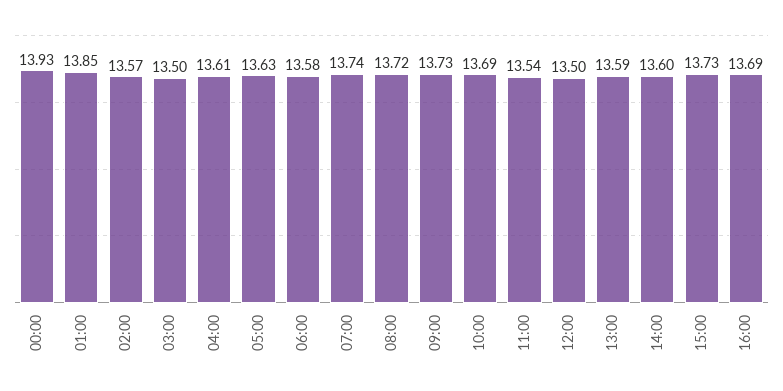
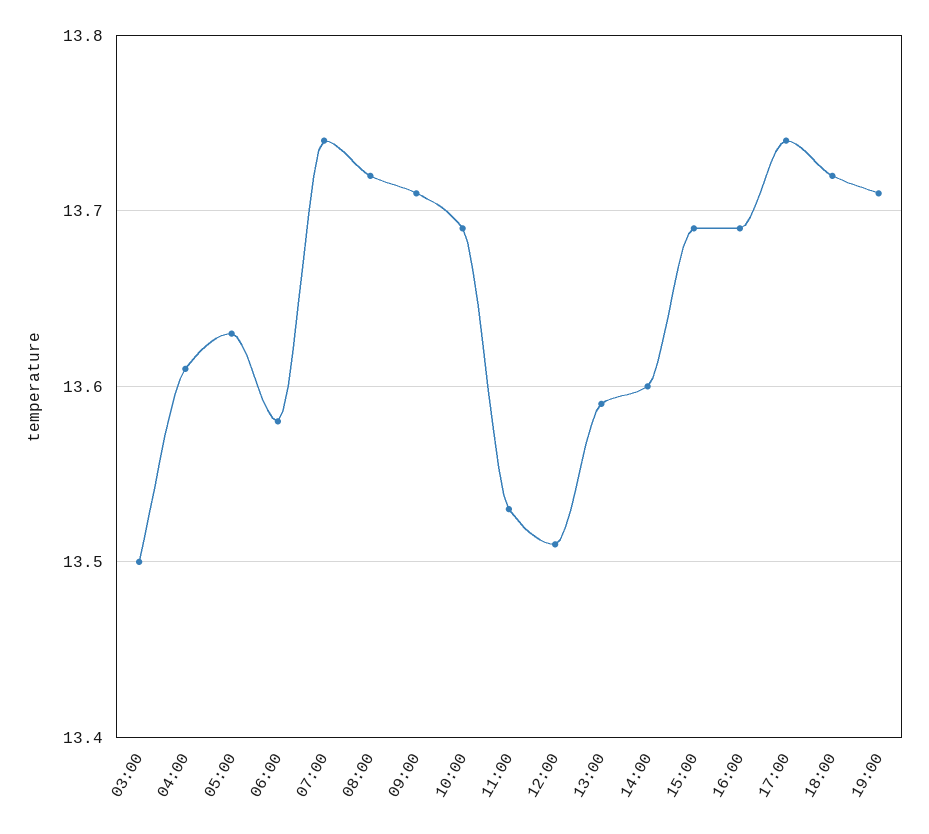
00:00: 13.93 -> none
01:00: 13.85 -> none
02:00: 13.57 -> none
09:00: 13.73 -> 13.71
11:00: 13.54 -> 13.53
12:00: 13.5 -> 13.51
15:00: 13.73 -> 13.69
17:00: none -> 13.74
18:00: none -> 13.72
19:00: none -> 13.71

